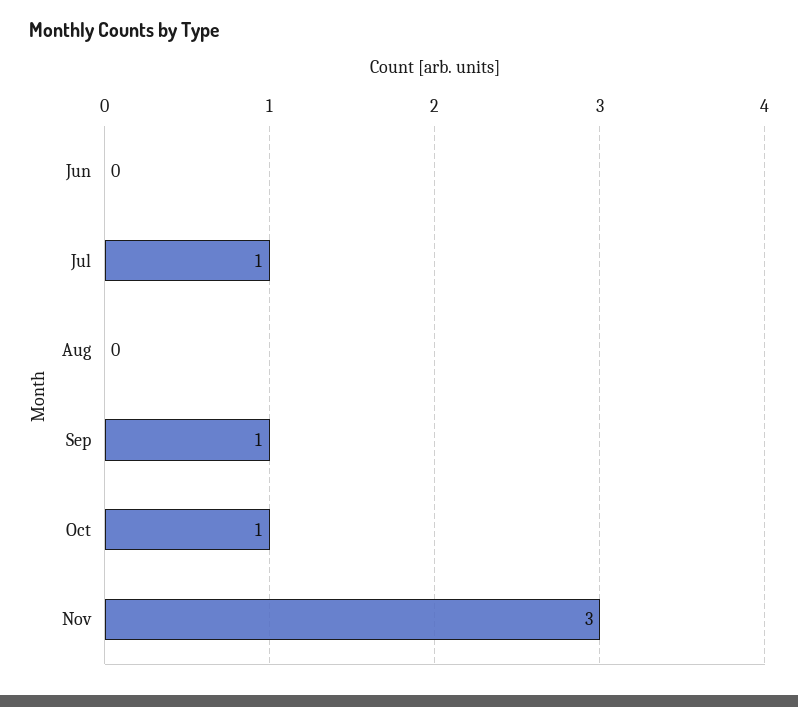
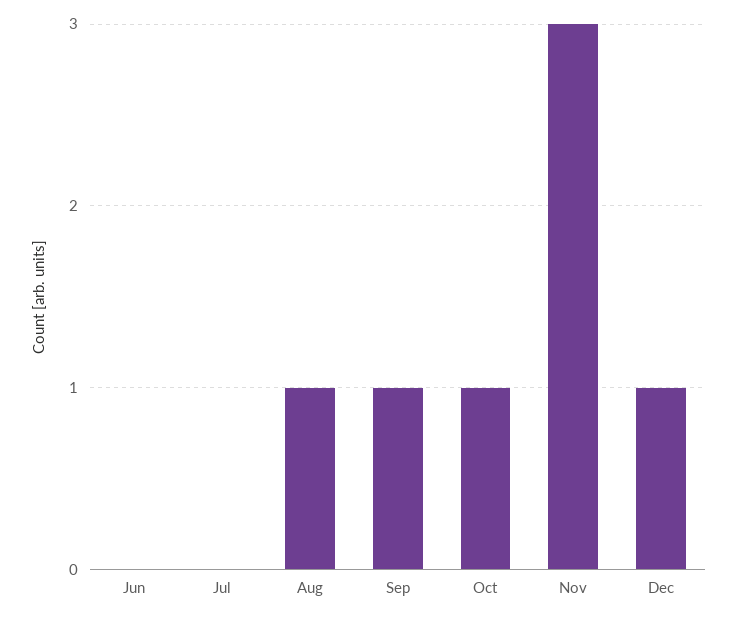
Jul: 1 -> 0
Aug: 0 -> 1
Dec: none -> 1

